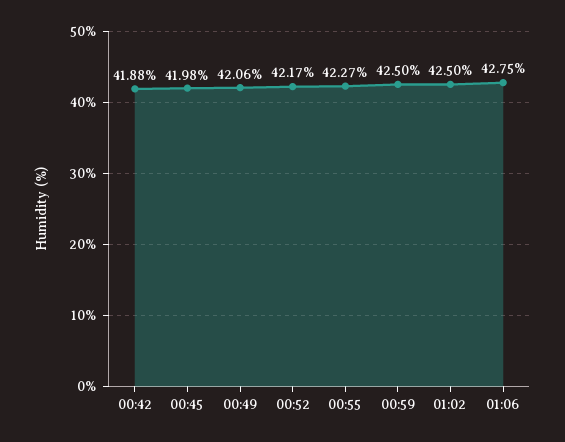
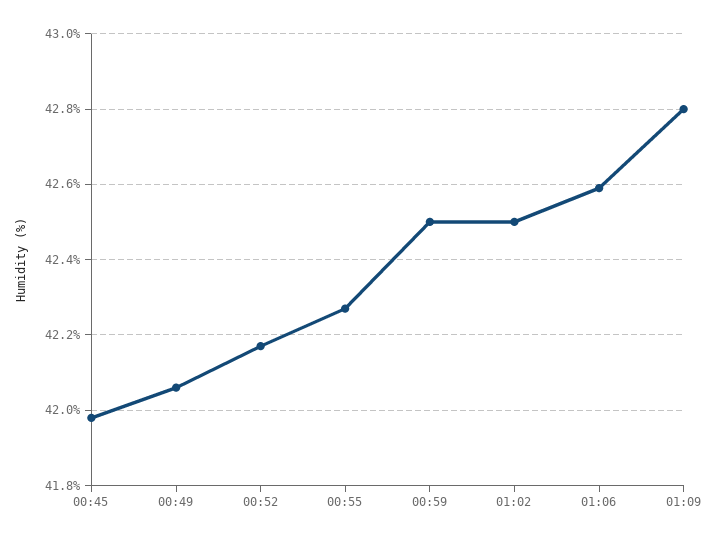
00:42: 41.88 -> none
01:06: 42.75 -> 42.6
01:09: none -> 42.8

